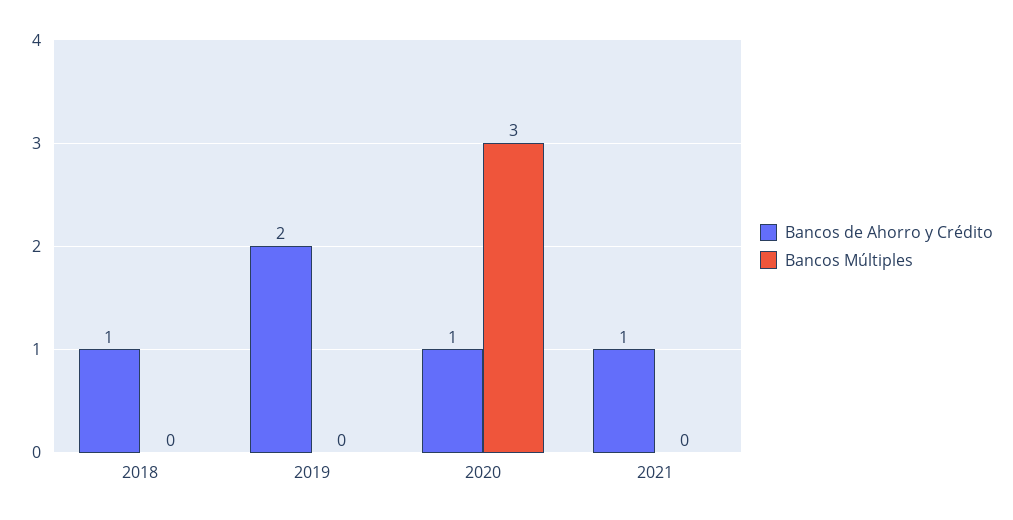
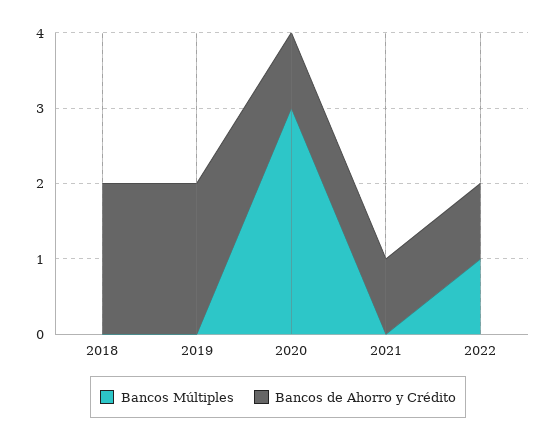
Bancos de Ahorro y Crédito, 2018: 1 -> 2
Bancos Múltiples, 2022: none -> 1
Bancos de Ahorro y Crédito, 2022: none -> 1

